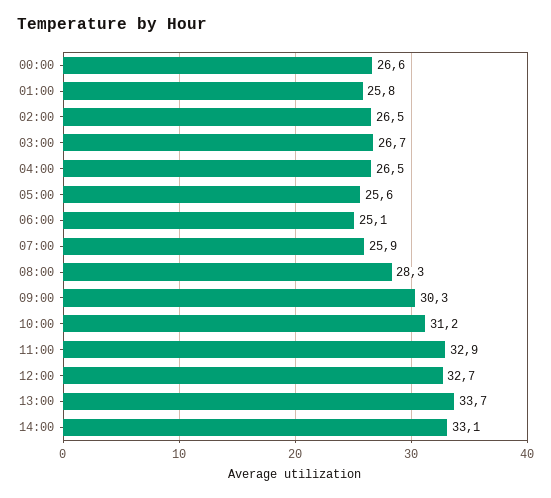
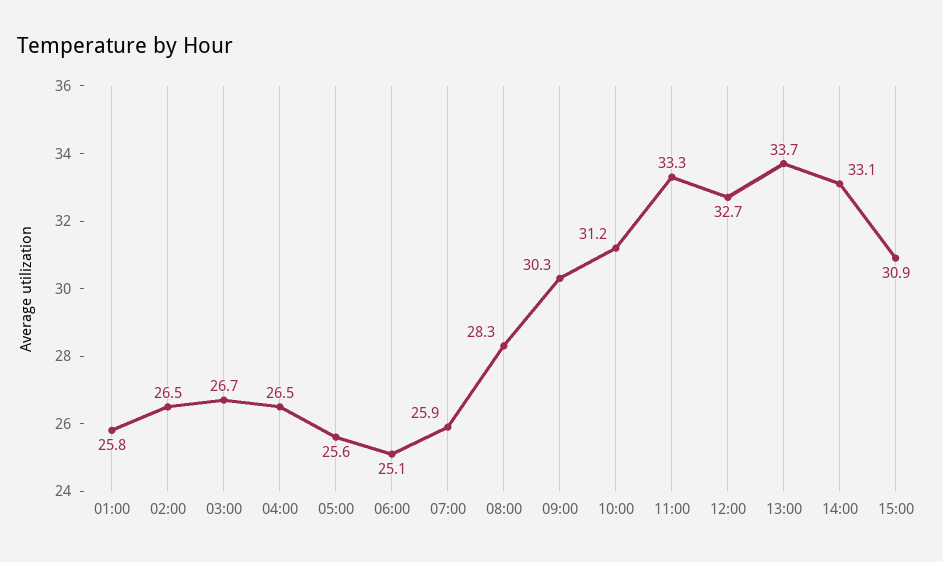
00:00: 26.6 -> none
11:00: 32.9 -> 33.3
15:00: none -> 30.9

